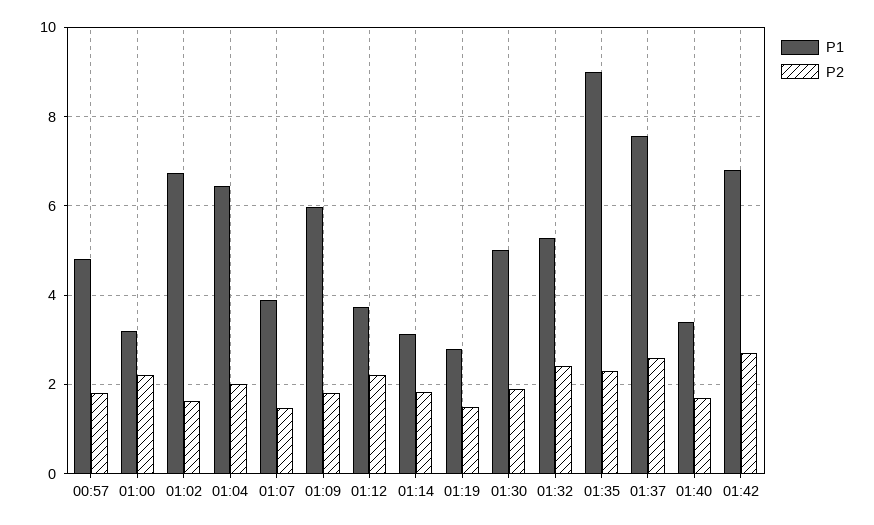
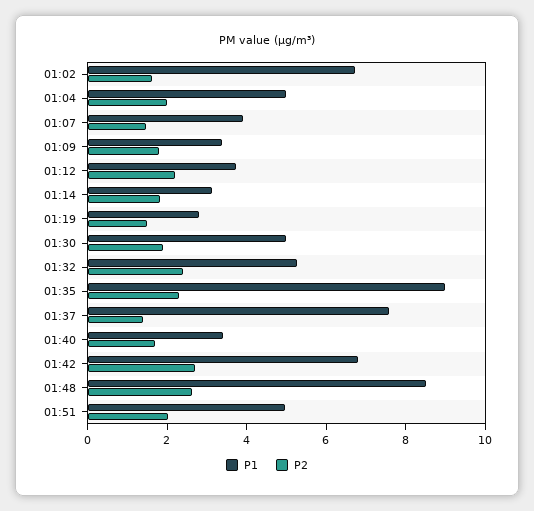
P1, 00:57: 4.8 -> none
P2, 00:57: 1.8 -> none
P1, 01:00: 3.2 -> none
P2, 01:00: 2.2 -> none
P1, 01:04: 6.4 -> 5
P1, 01:09: 6 -> 3.5
P2, 01:37: 2.6 -> 1.5
P1, 01:48: none -> 8.5
P2, 01:48: none -> 2.5
P1, 01:51: none -> 5
P2, 01:51: none -> 2

